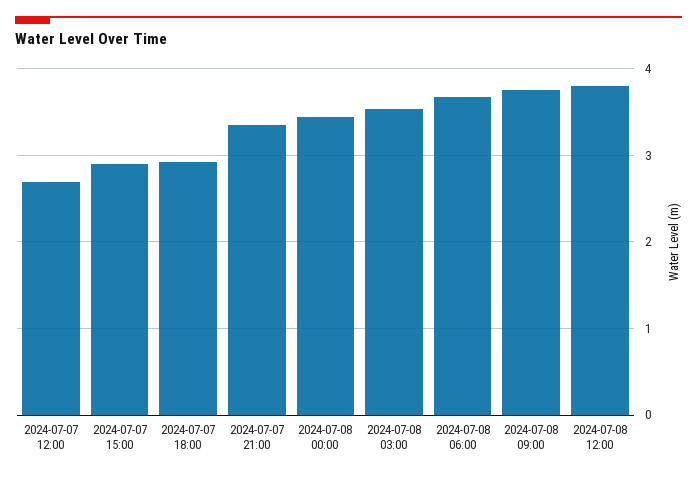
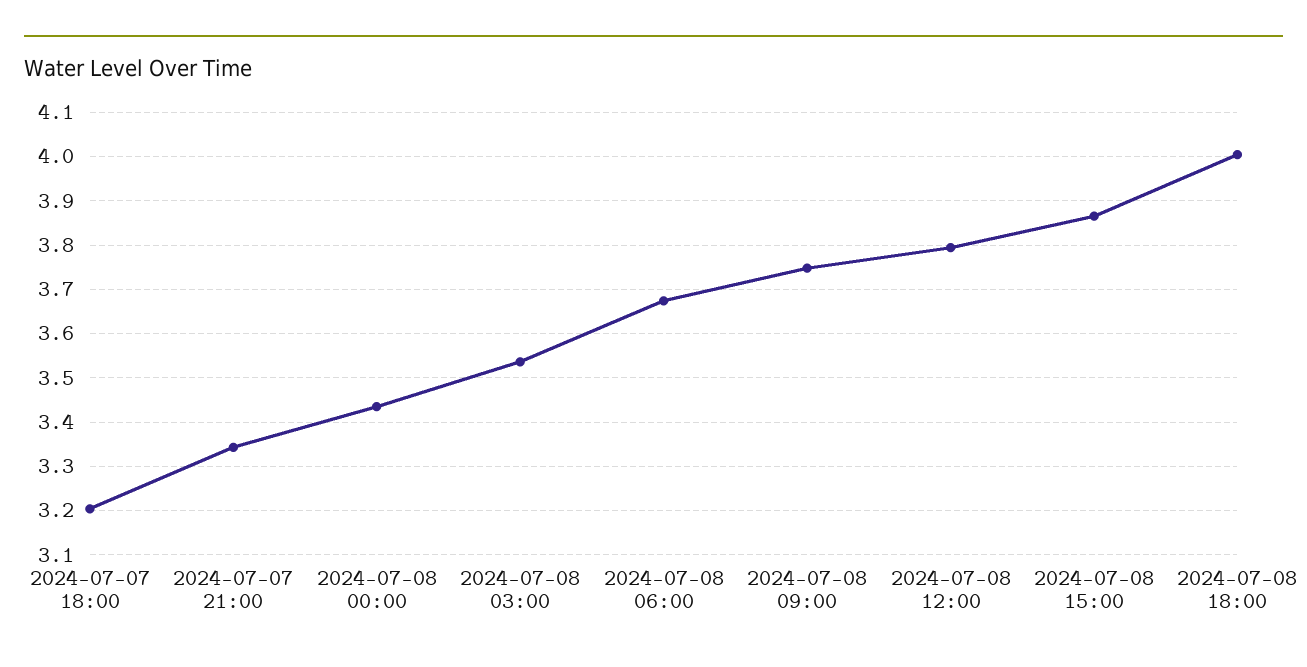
2024-07-07 12:00: 2.7 -> none
2024-07-07 15:00: 2.9 -> none
2024-07-07 18:00: 2.9 -> 3.2
2024-07-08 15:00: none -> 3.86
2024-07-08 18:00: none -> 4

